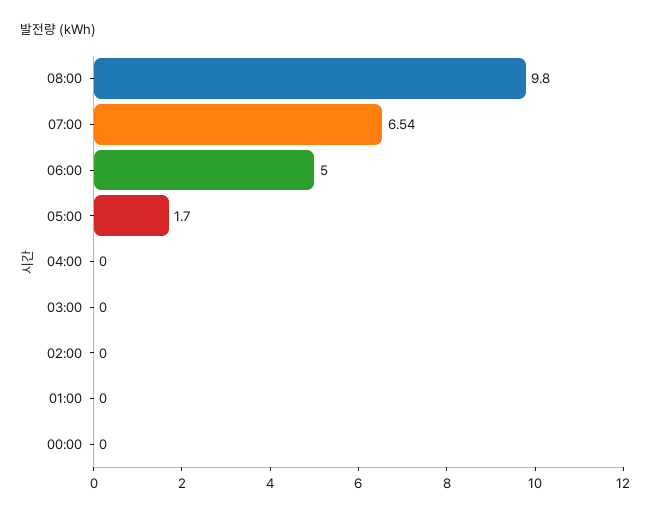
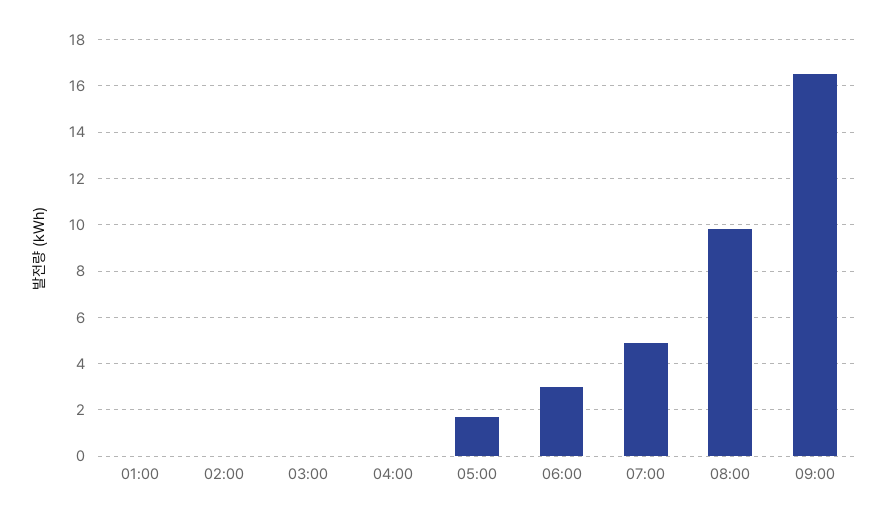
07:00: 6.54 -> 5
06:00: 5 -> 3
00:00: 0 -> none
09:00: none -> 16.5

